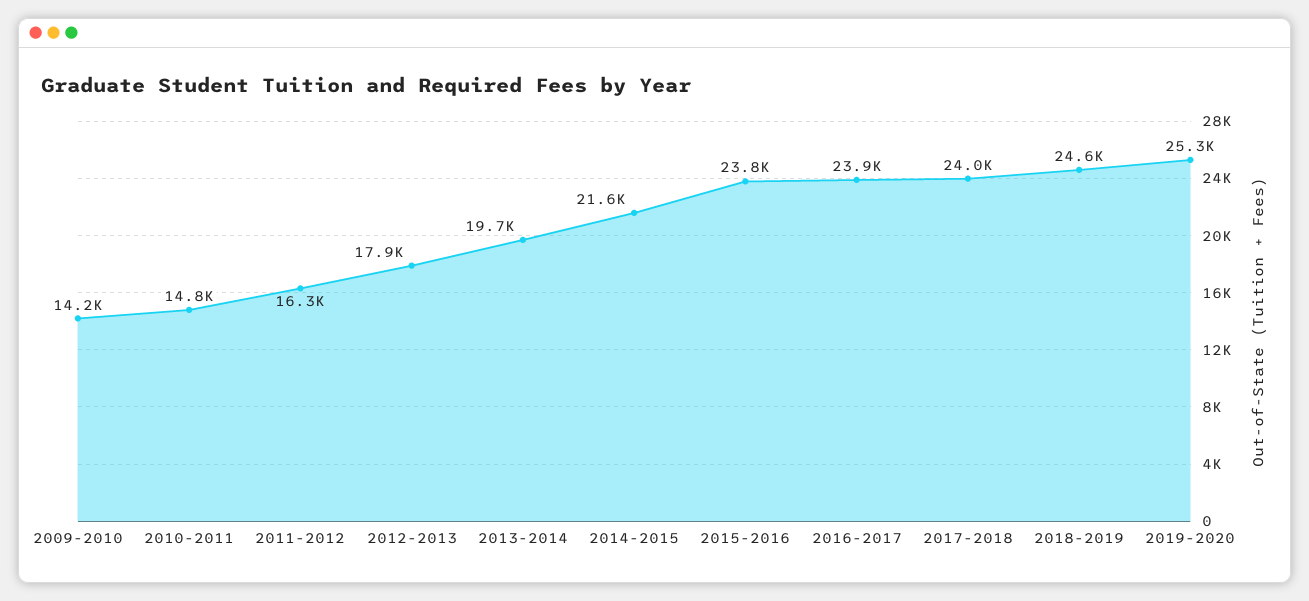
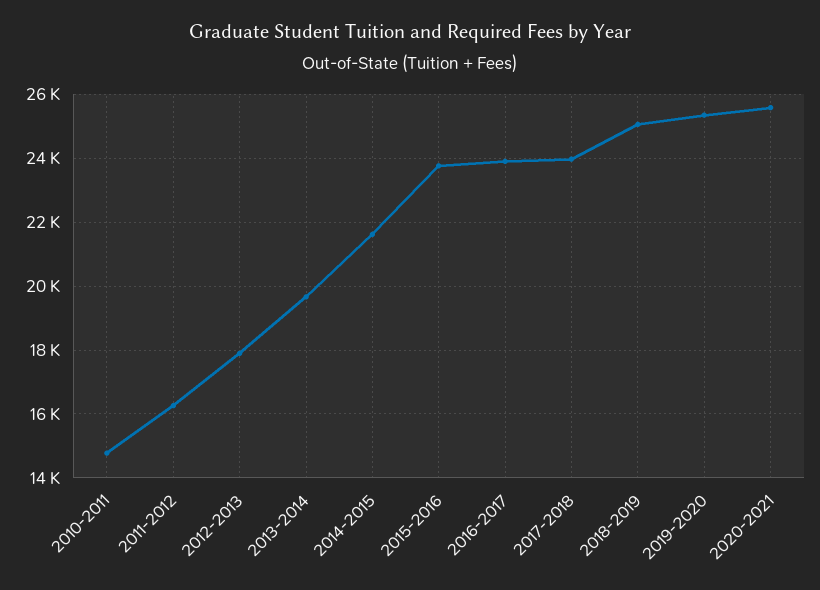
2009-2010: 14200 -> none
2018-2019: 24600 -> 25000
2020-2021: none -> 25600

